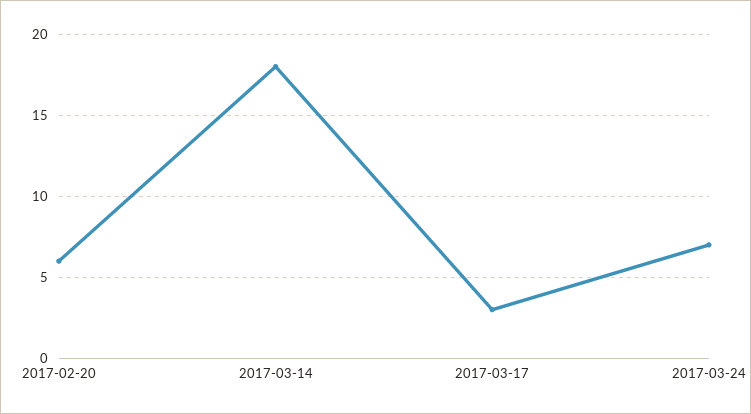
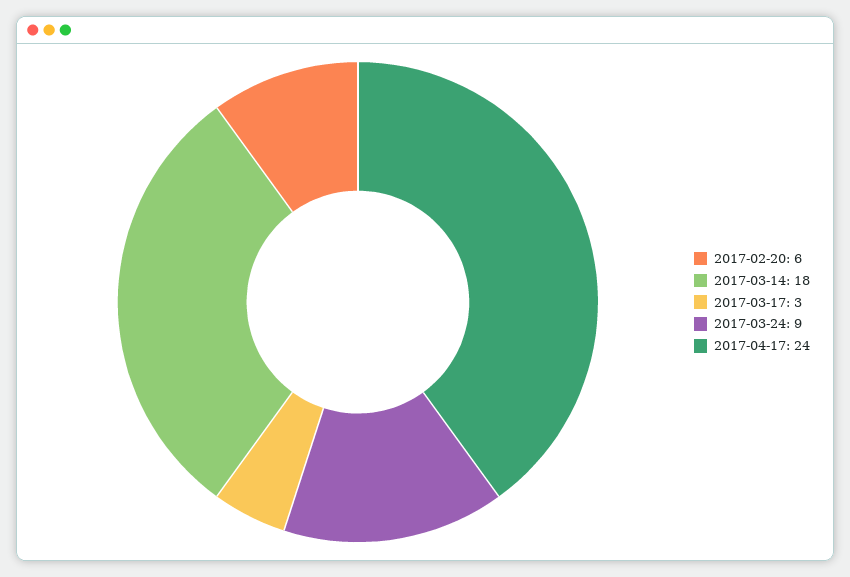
2017-03-24: 7 -> 9
2017-04-17: none -> 24

